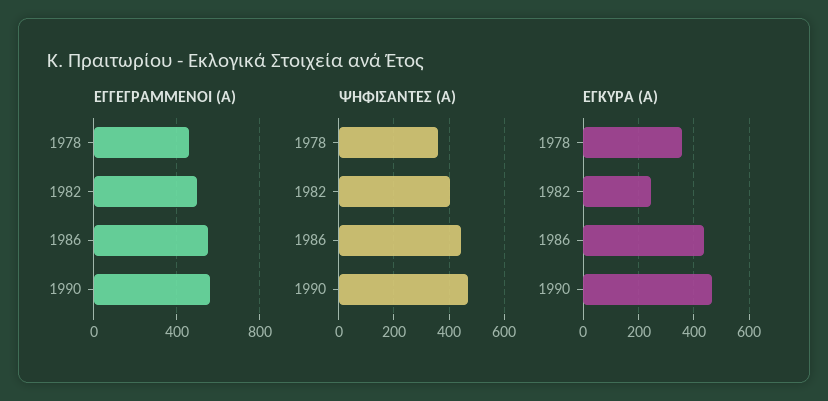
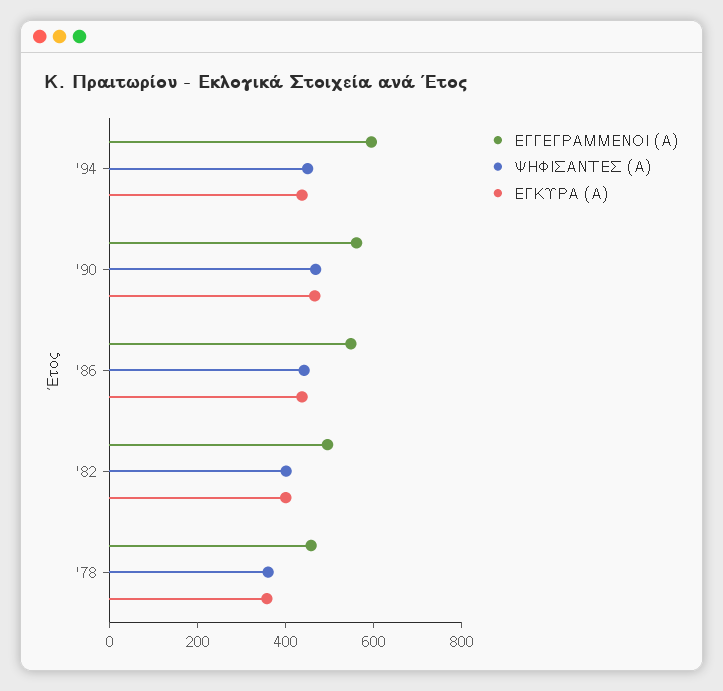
ΕΓΚΥΡΑ (Α), 1982: 250 -> 400
ΕΓΓΕΓΡΑΜΜΕΝΟΙ (Α), '94: none -> 600
ΨΗΦΙΣΑΝΤΕΣ (Α), '94: none -> 450
ΕΓΚΥΡΑ (Α), '94: none -> 450

